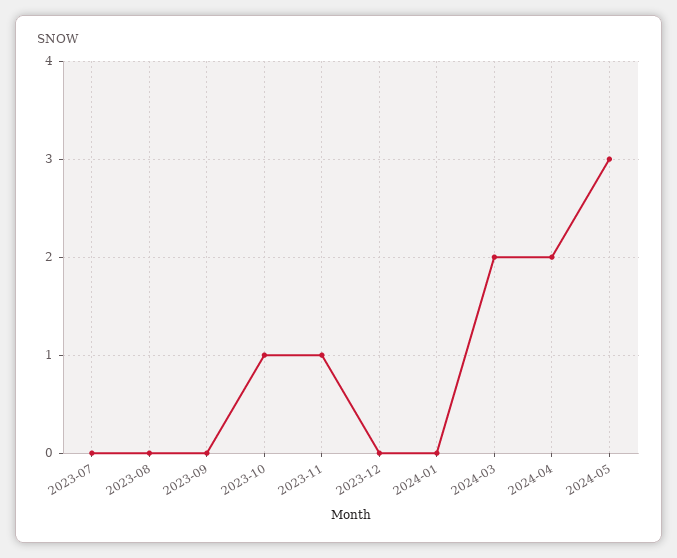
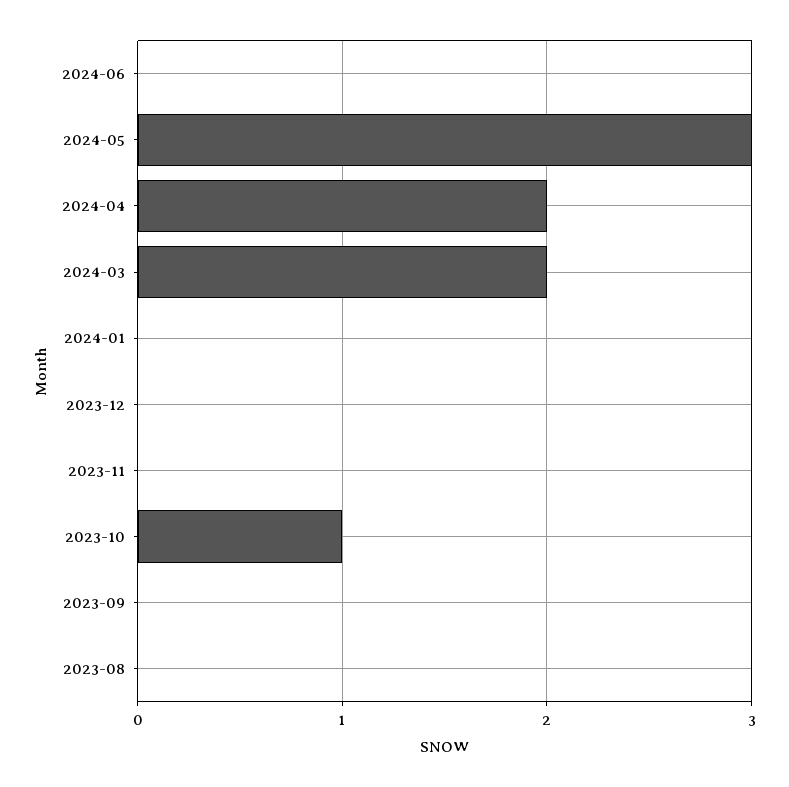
2023-07: 0 -> none
2023-11: 1 -> 0
2024-06: none -> 0

